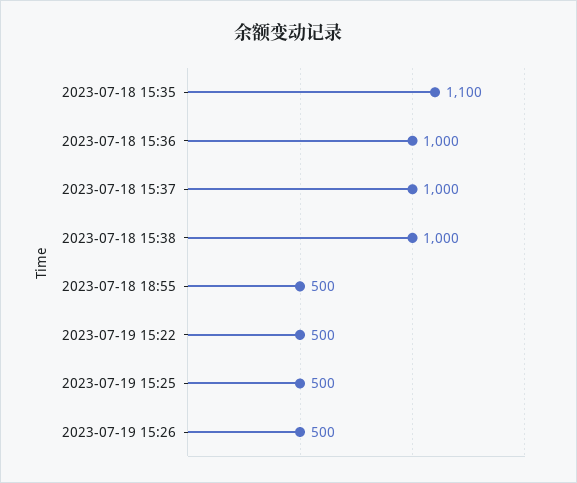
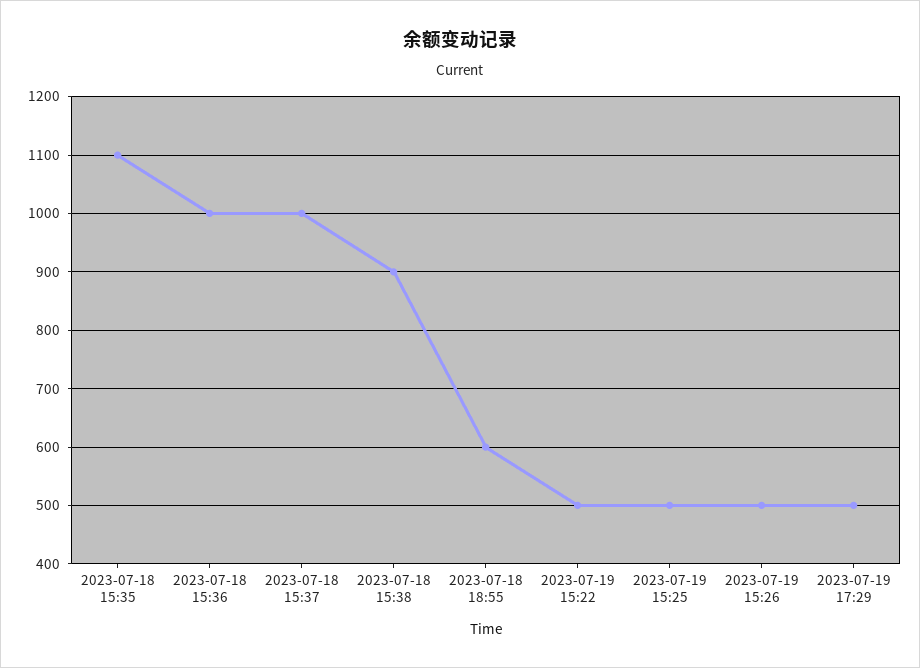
2023-07-18 15:38: 1000 -> 900
2023-07-18 18:55: 500 -> 600
2023-07-19 17:29: none -> 500

